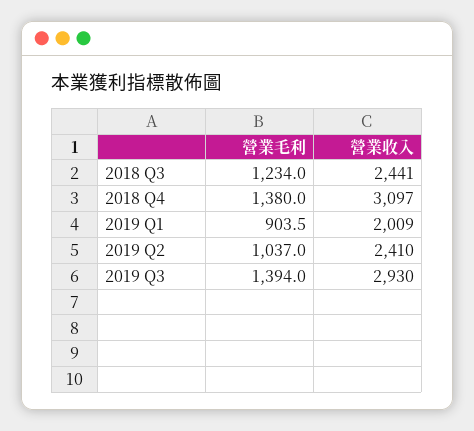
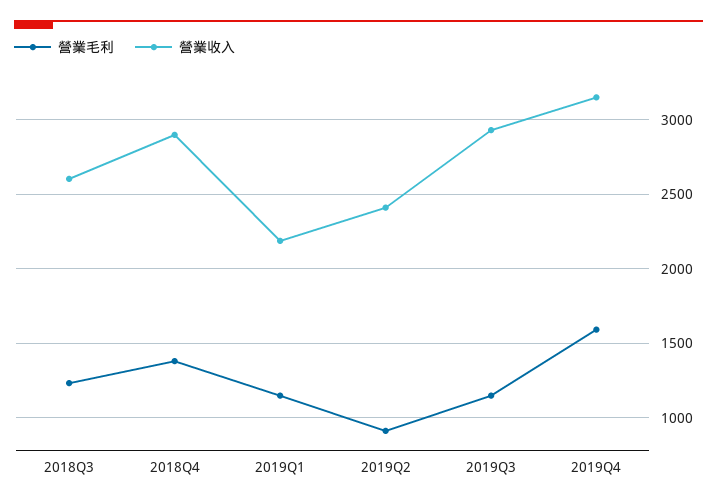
營業收入, 2018 Q3: 2441 -> 2600
營業收入, 2018 Q4: 3097 -> 2900
營業毛利, 2019 Q1: 903.5 -> 1150
營業收入, 2019 Q1: 2009 -> 2200
營業毛利, 2019 Q2: 1037 -> 900
營業毛利, 2019 Q3: 1394 -> 1150
營業毛利, 2019Q4: none -> 1600
營業收入, 2019Q4: none -> 3150

